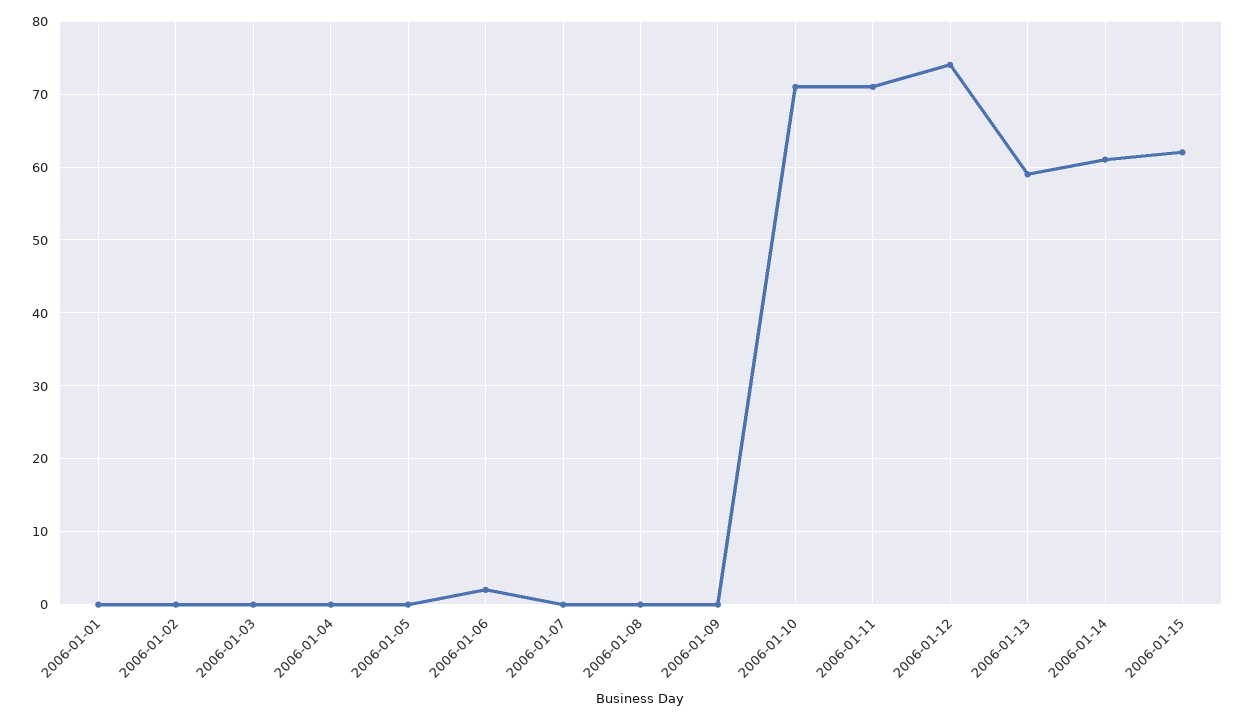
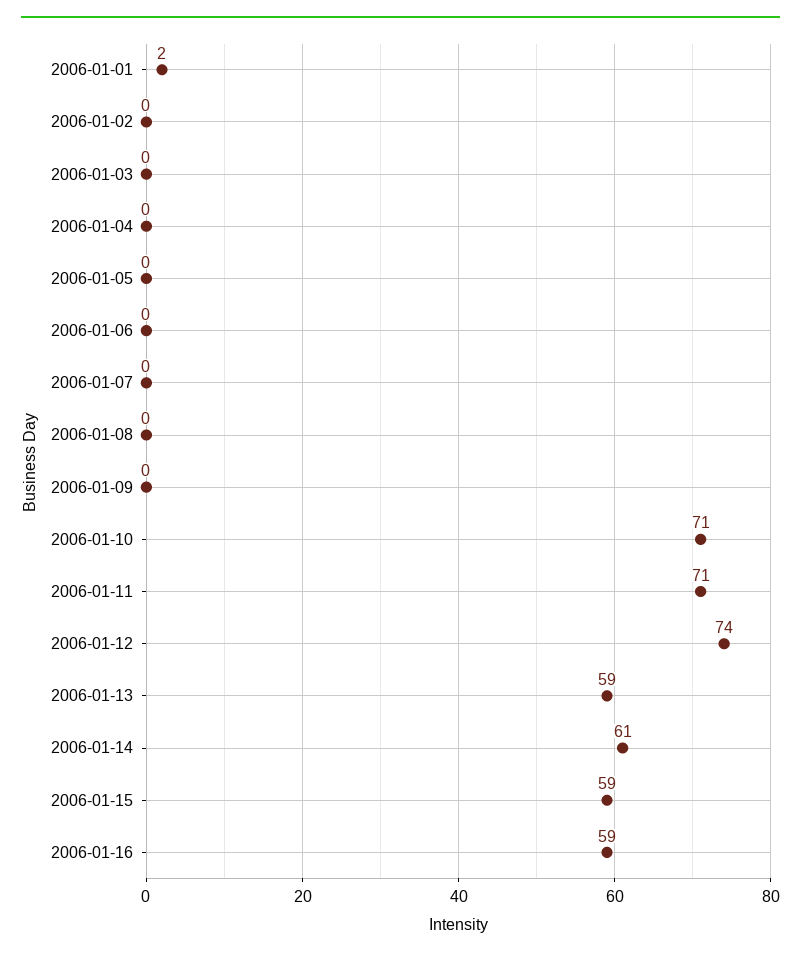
2006-01-01: 0 -> 2
2006-01-06: 2 -> 0
2006-01-15: 62 -> 59
2006-01-16: none -> 59

